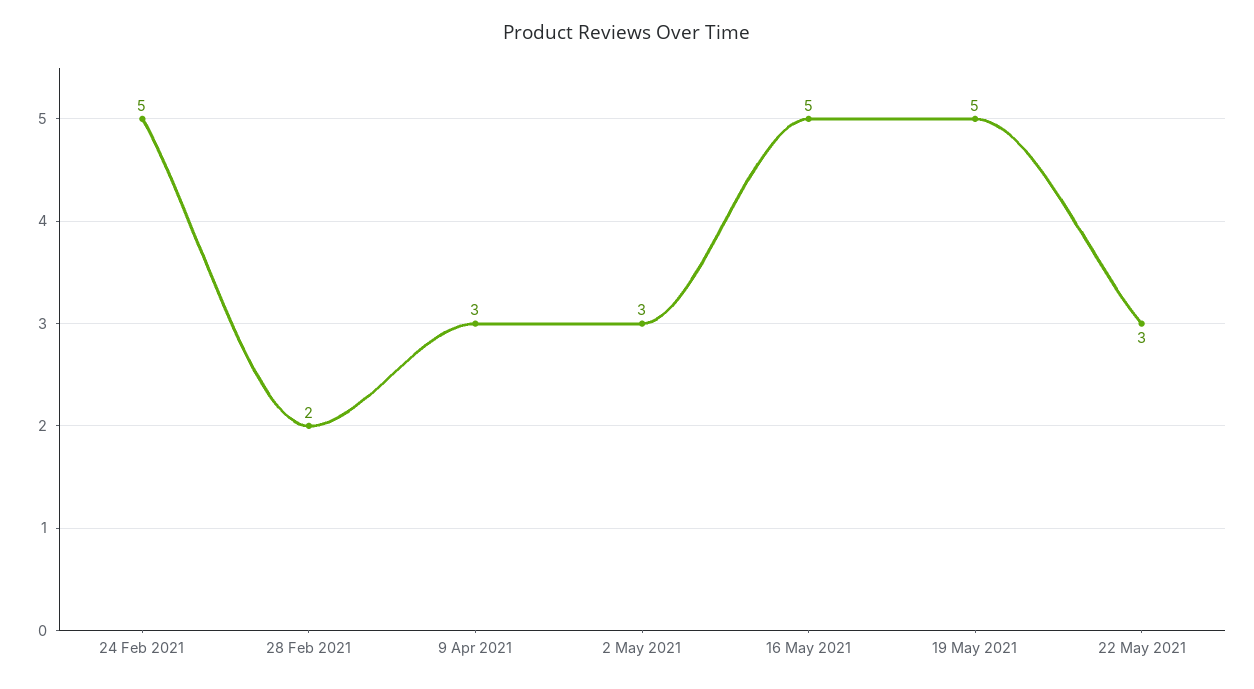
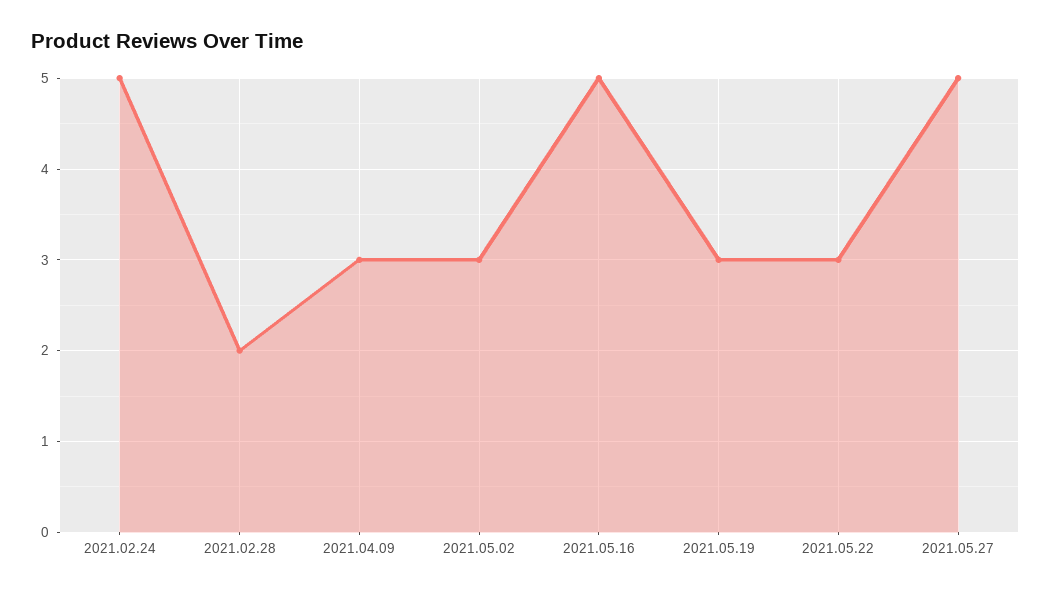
19 May 2021: 5 -> 3
2021.05.27: none -> 5

